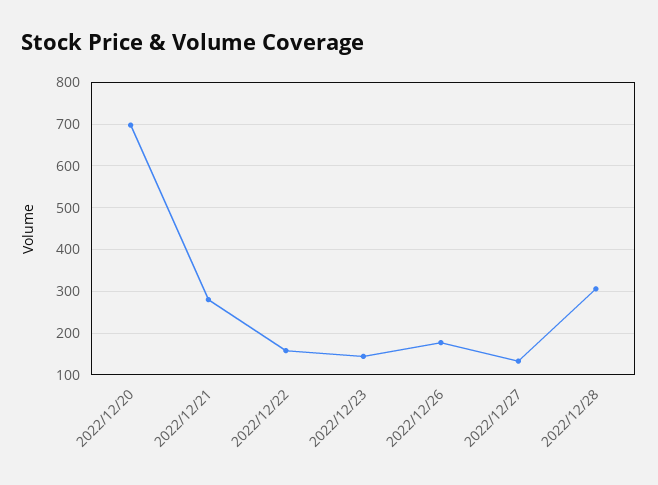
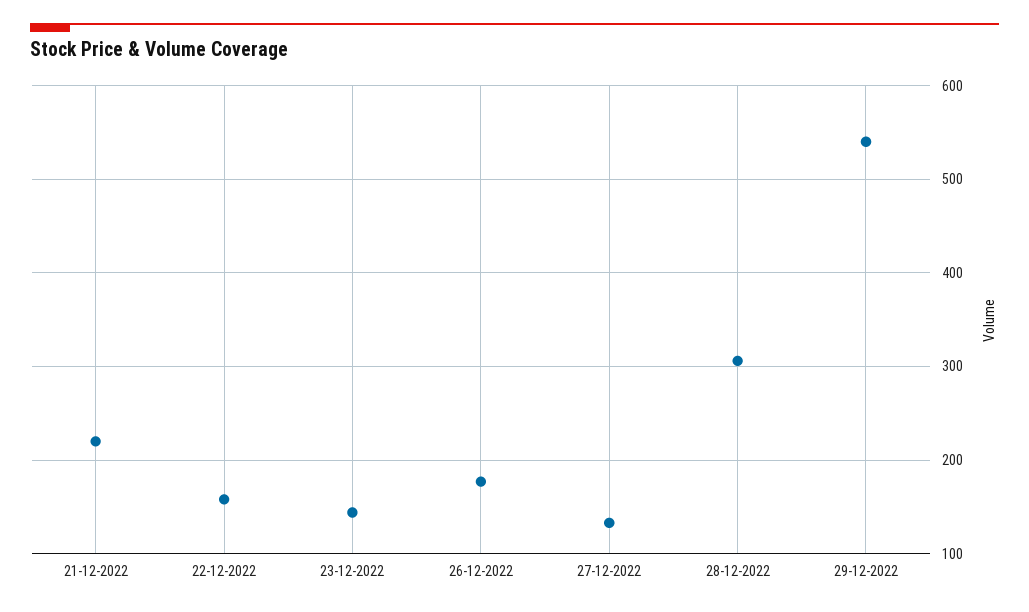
2022/12/20: 700 -> none
2022/12/21: 280 -> 220
29-12-2022: none -> 540

